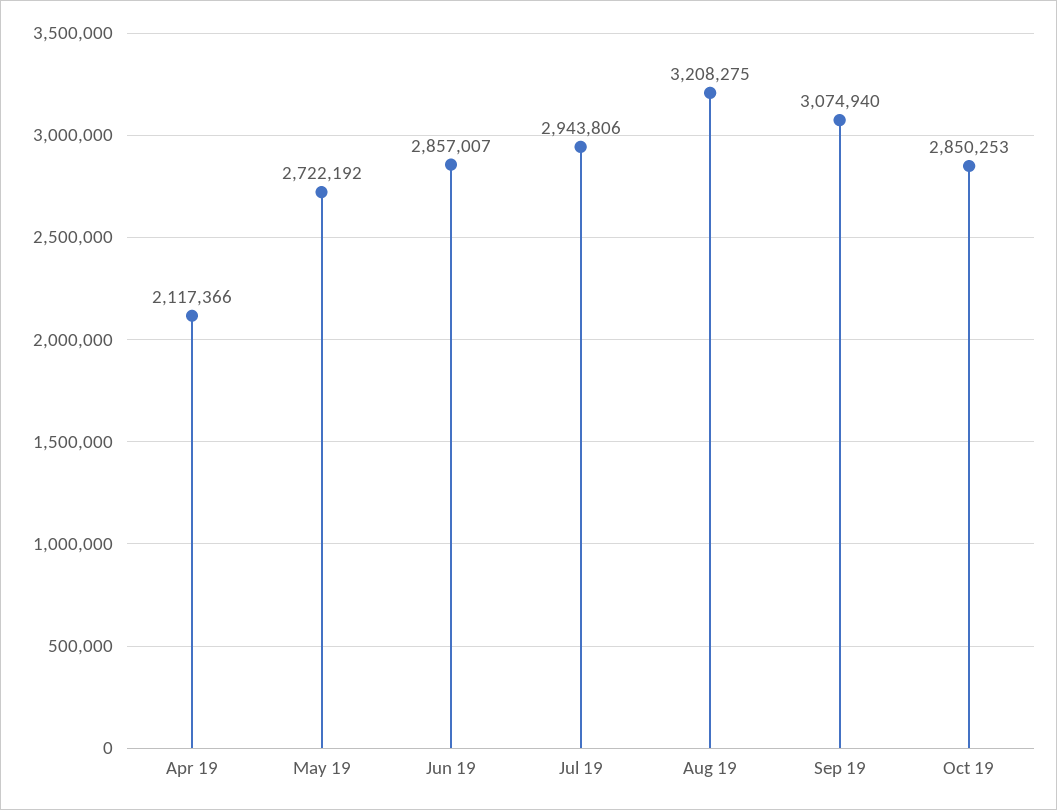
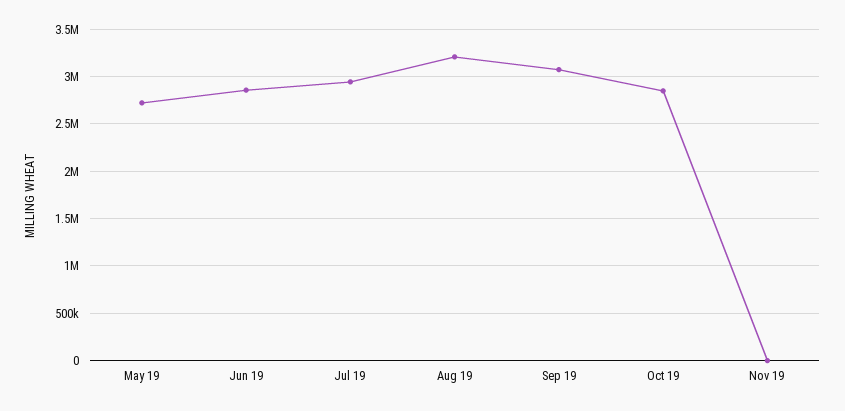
Apr 19: 2117366 -> none
Nov 19: none -> 0

